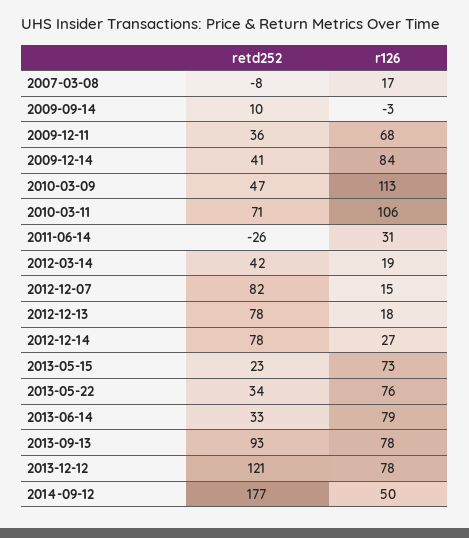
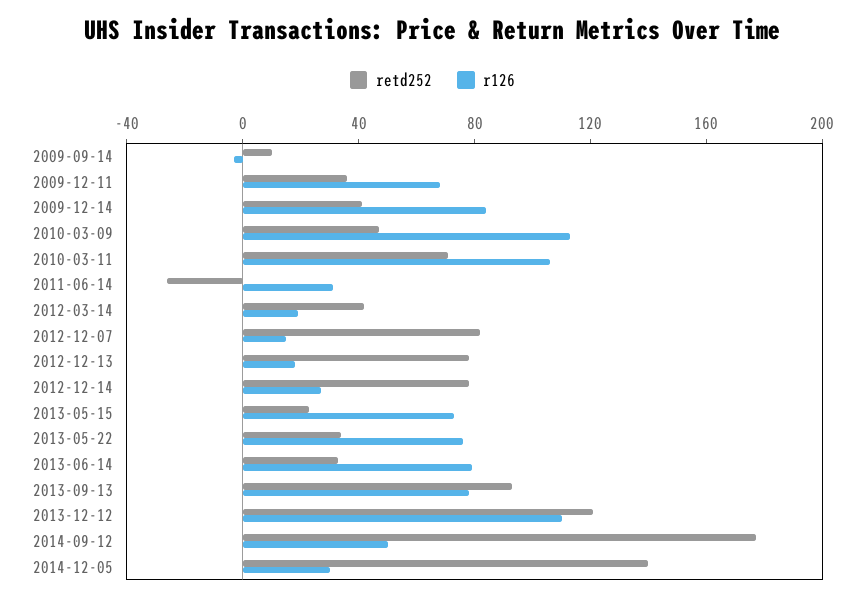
retd252, 2007-03-08: -8 -> none
r126, 2007-03-08: 17 -> none
r126, 2013-12-12: 78 -> 110
retd252, 2014-12-05: none -> 140
r126, 2014-12-05: none -> 30

